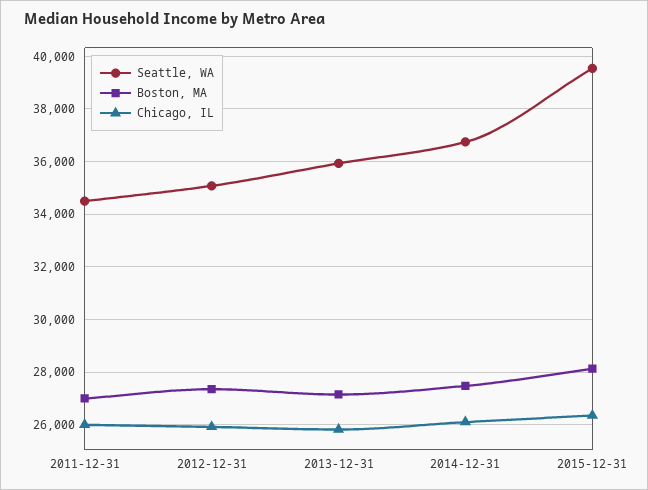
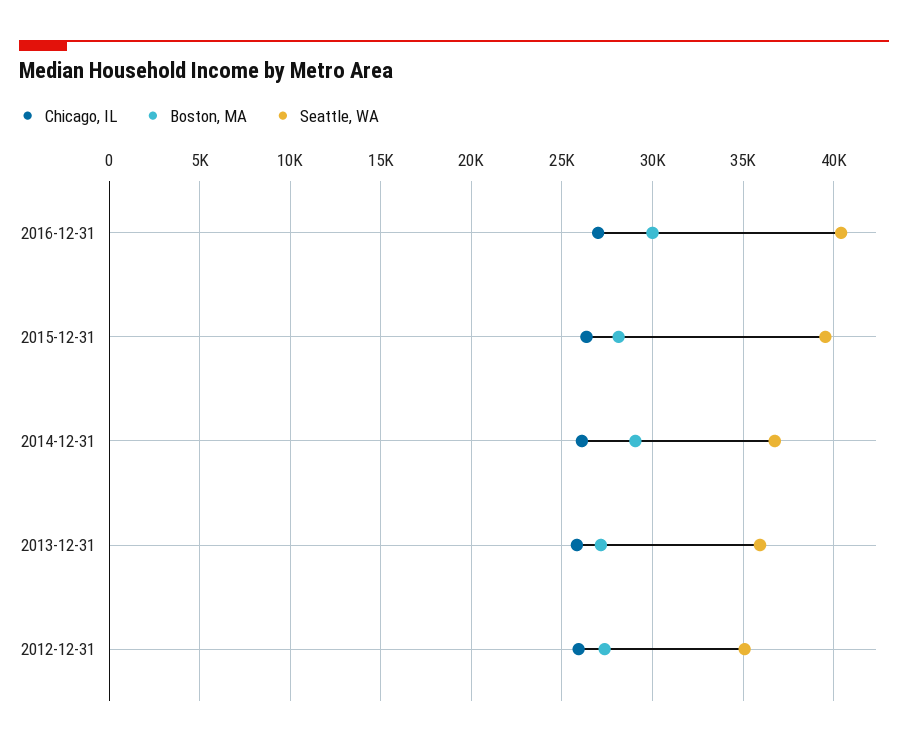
Seattle, WA, 2011-12-31: 34500 -> none
Boston, MA, 2011-12-31: 27000 -> none
Chicago, IL, 2011-12-31: 26000 -> none
Boston, MA, 2014-12-31: 27500 -> 29000
Chicago, IL, 2016-12-31: none -> 27000
Boston, MA, 2016-12-31: none -> 30000
Seattle, WA, 2016-12-31: none -> 40500

